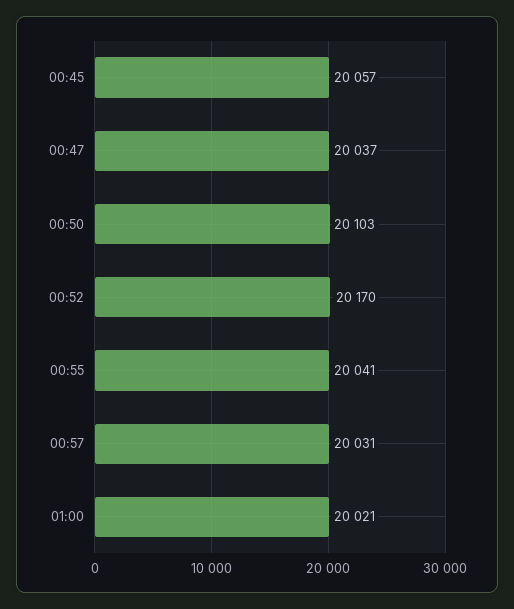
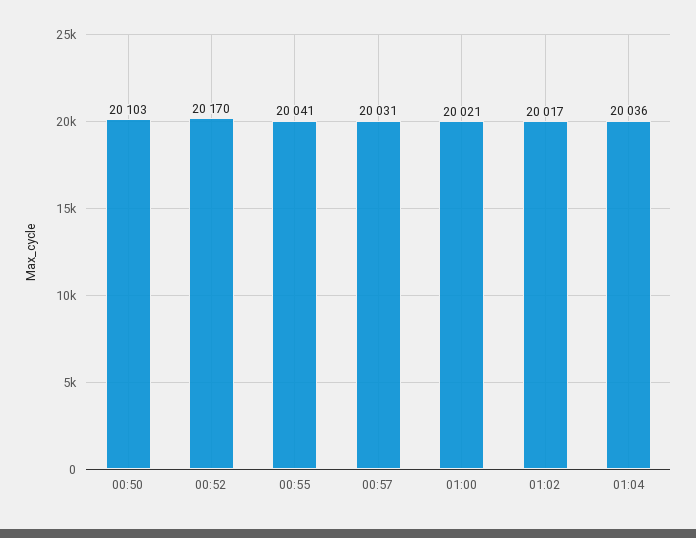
00:45: 20057 -> none
00:47: 20037 -> none
01:02: none -> 20017
01:04: none -> 20036

